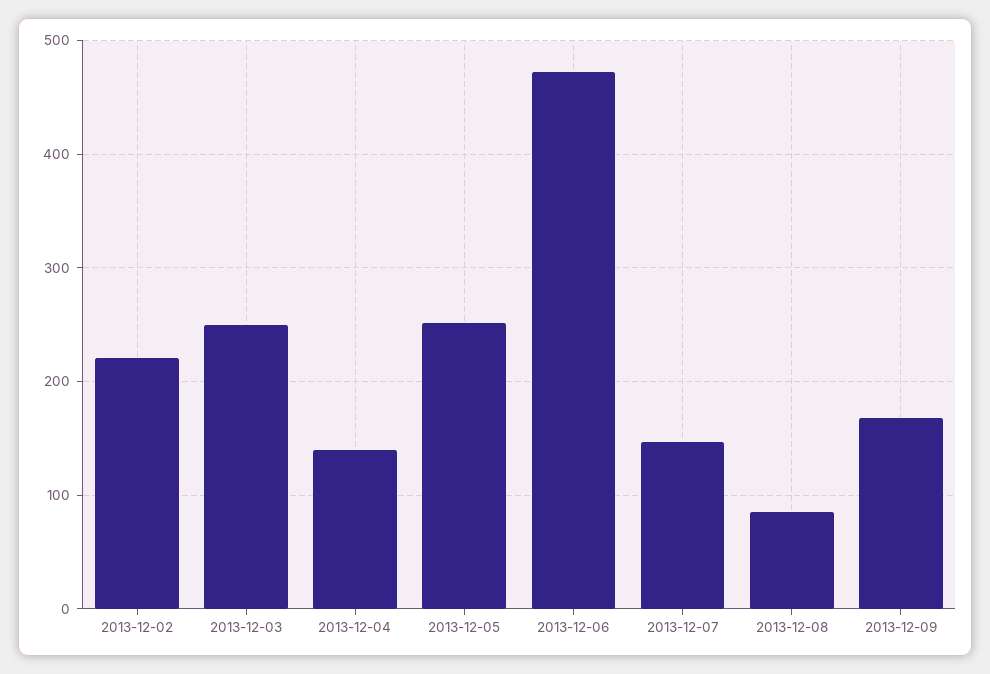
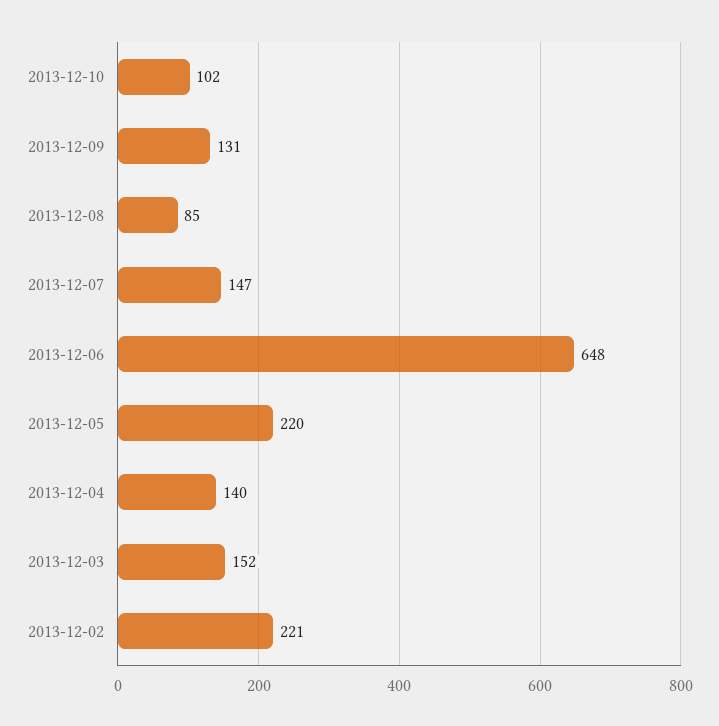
2013-12-03: 250 -> 152
2013-12-05: 250 -> 220
2013-12-06: 470 -> 648
2013-12-09: 170 -> 131
2013-12-10: none -> 102

